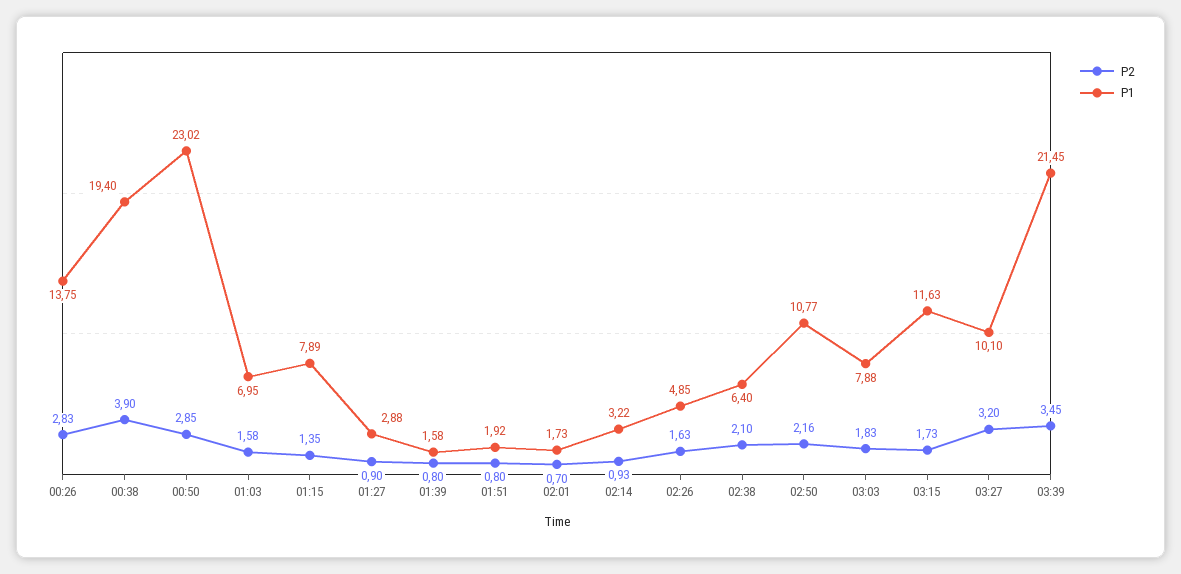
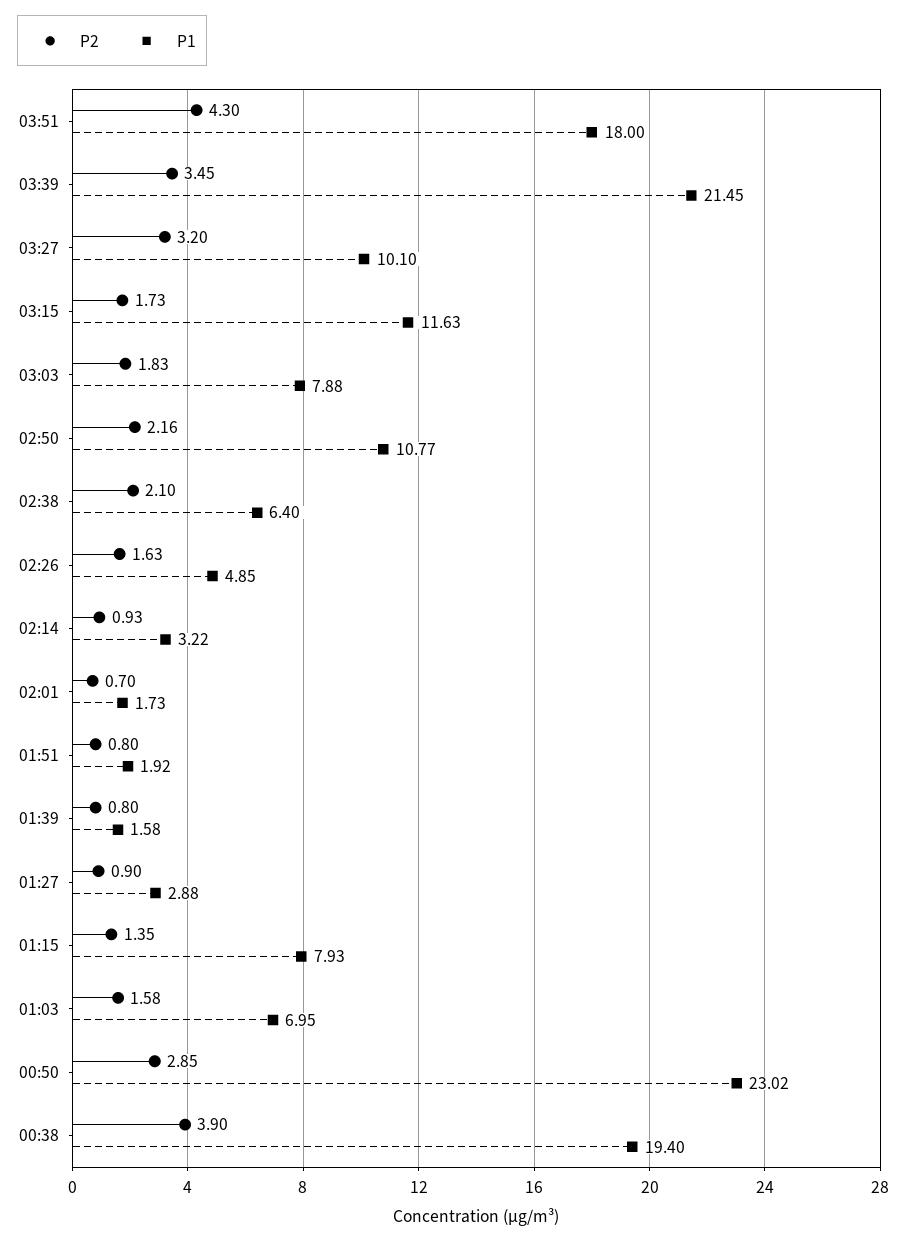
P2, 00:26: 2.83 -> none
P1, 00:26: 13.75 -> none
P1, 01:15: 7.89 -> 7.93
P2, 03:51: none -> 4.3
P1, 03:51: none -> 18

